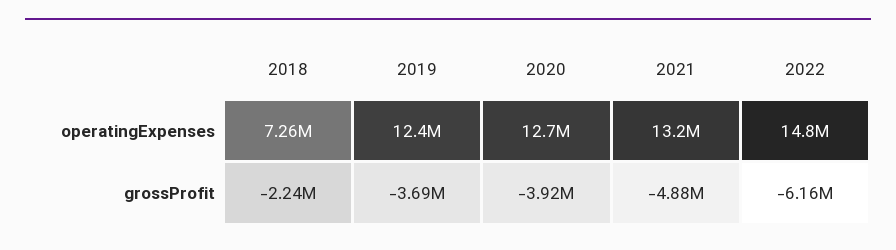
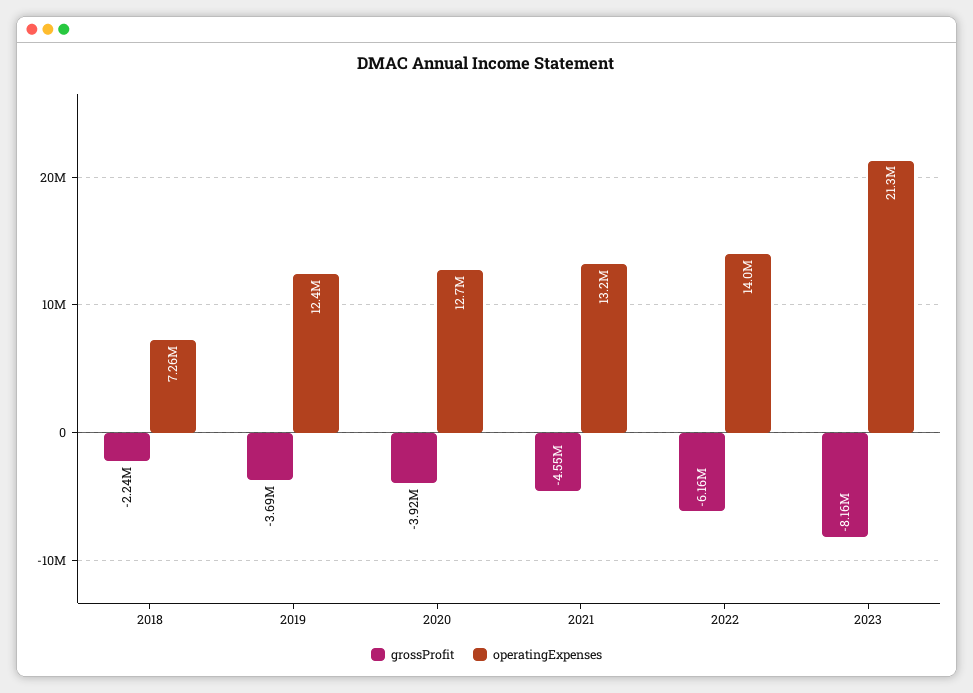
operatingExpenses, 2022: 14800000 -> 14000000
grossProfit, 2021: -4880000 -> -4550000
grossProfit, 2023: none -> -8160000
operatingExpenses, 2023: none -> 21300000

